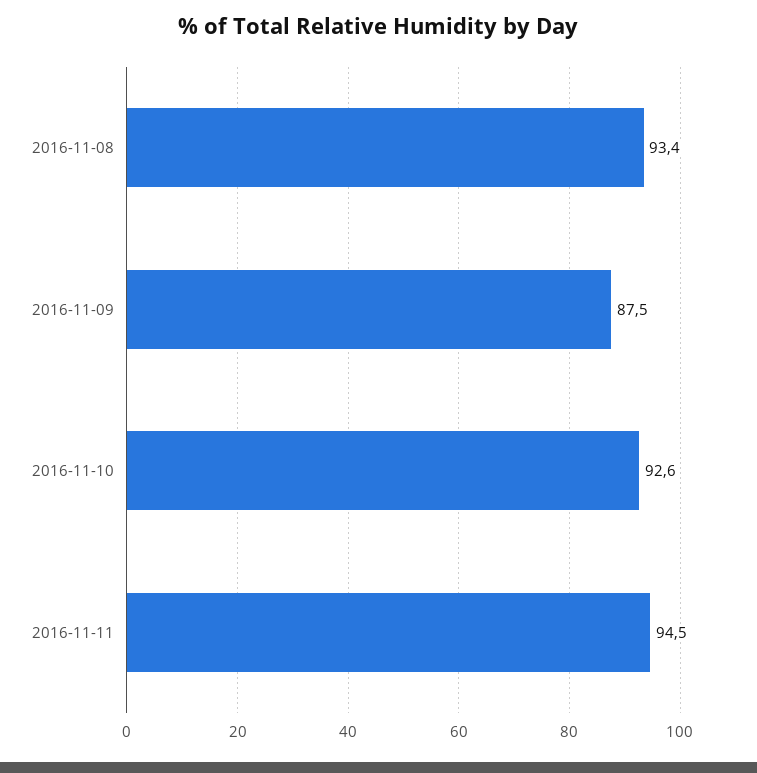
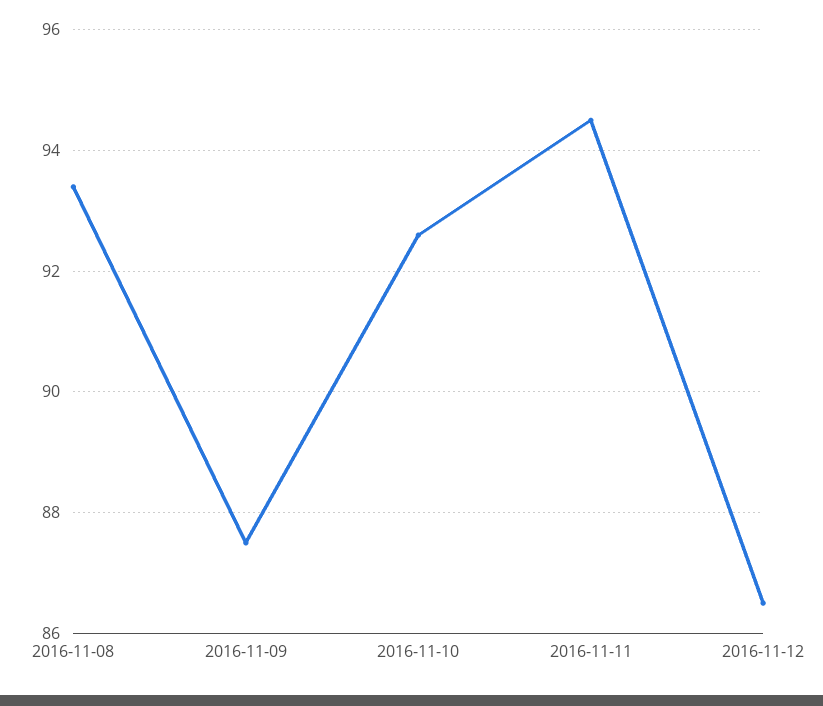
2016-11-12: none -> 86.5

